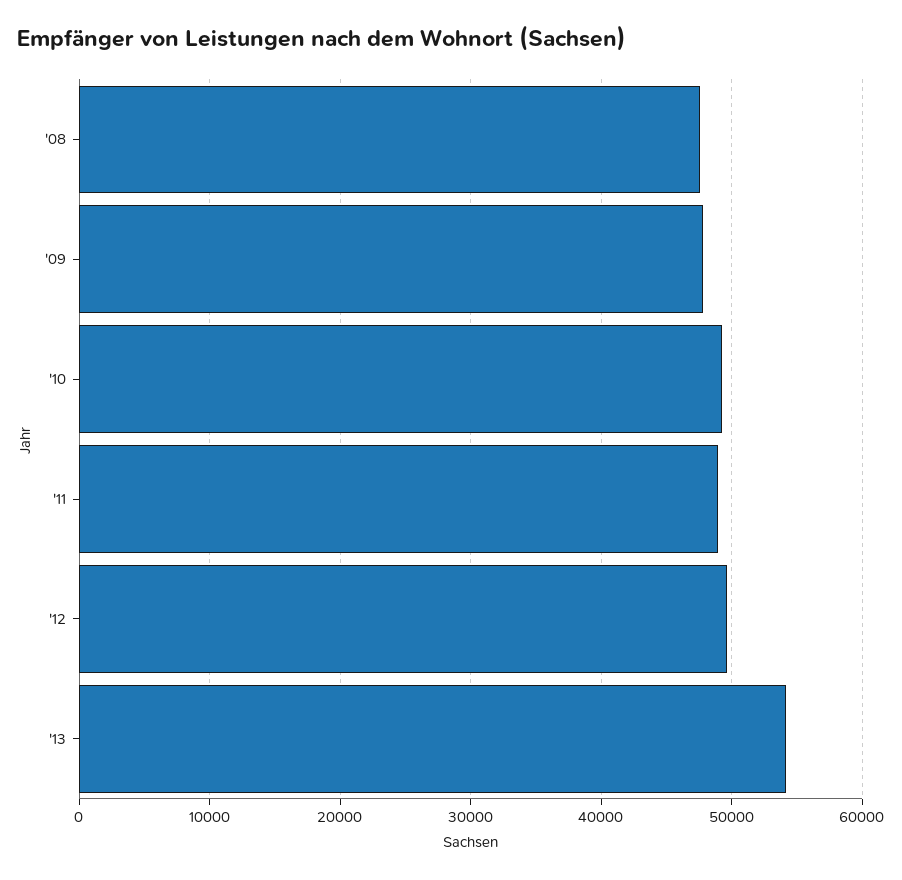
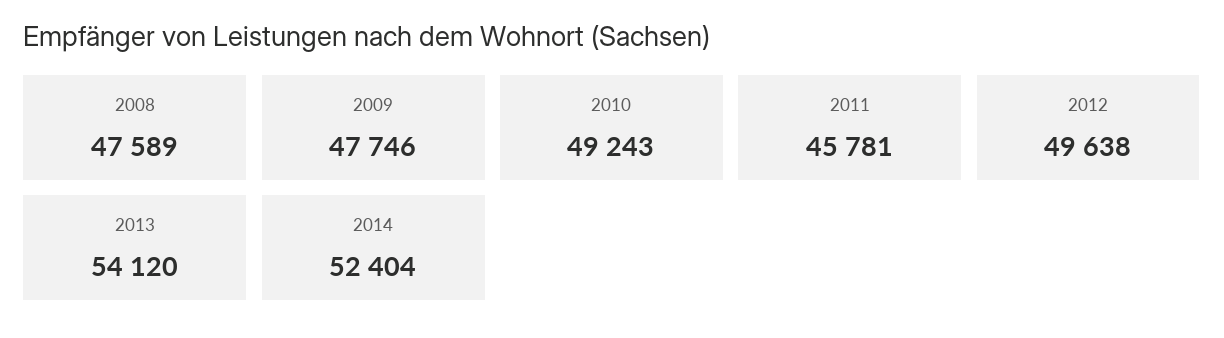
'11: 49000 -> 45781
2014: none -> 52404

